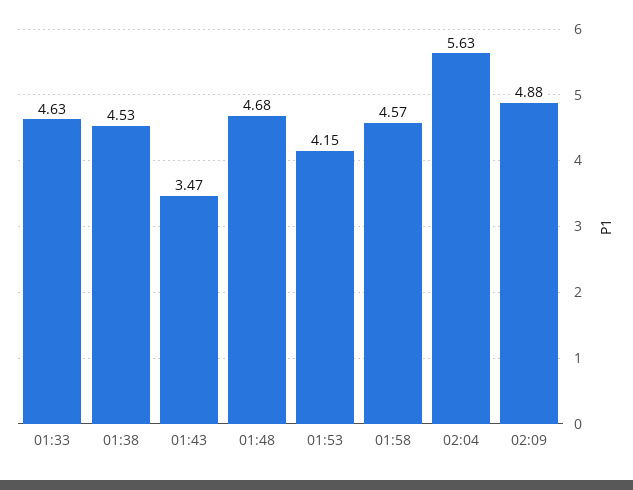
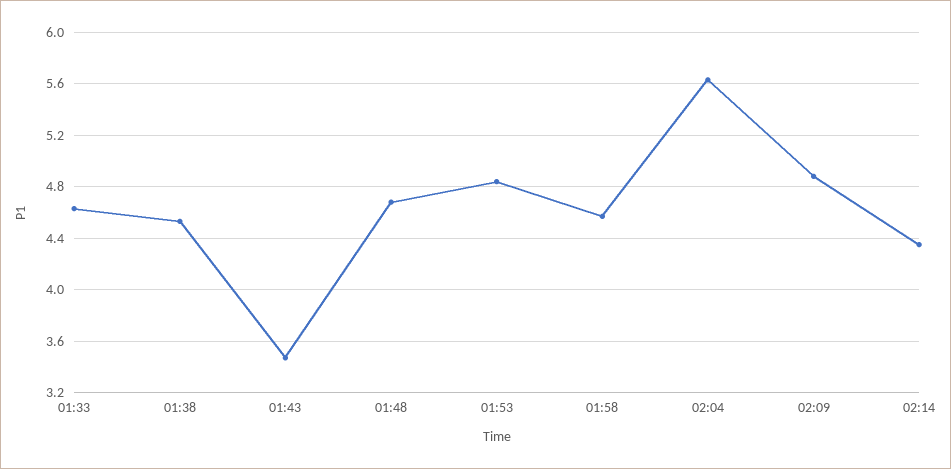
01:53: 4.15 -> 4.85
02:14: none -> 4.35

